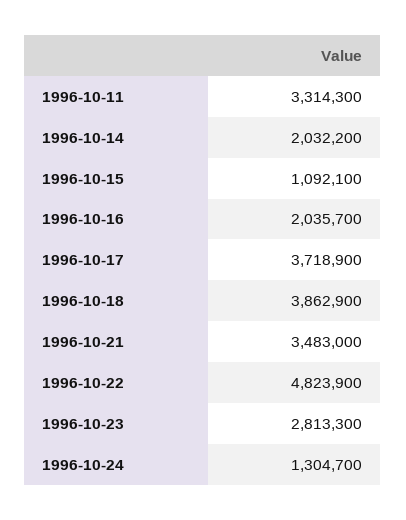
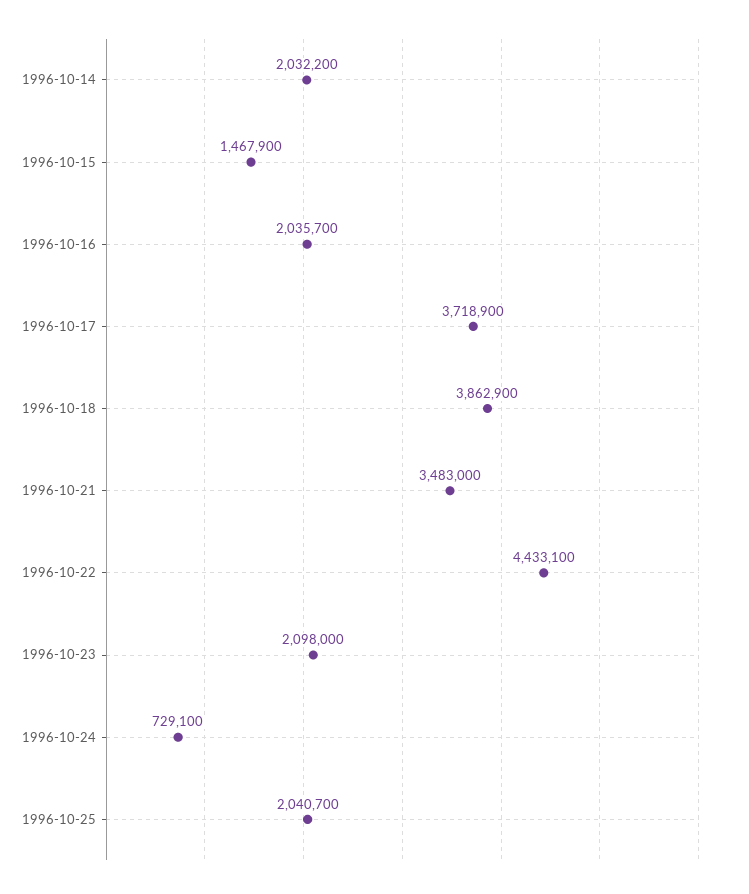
1996-10-11: 3314300 -> none
1996-10-15: 1092100 -> 1467900
1996-10-22: 4823900 -> 4433100
1996-10-23: 2813300 -> 2098000
1996-10-24: 1304700 -> 729100
1996-10-25: none -> 2040700

